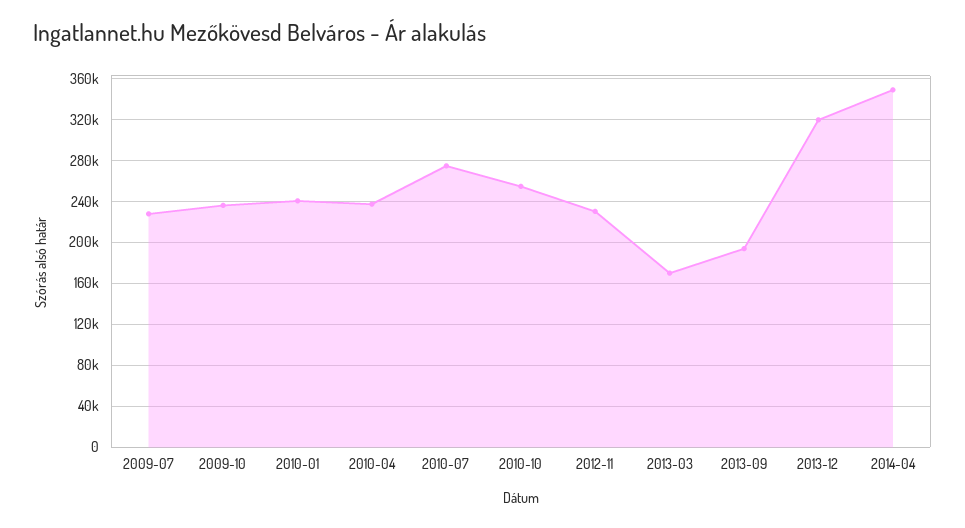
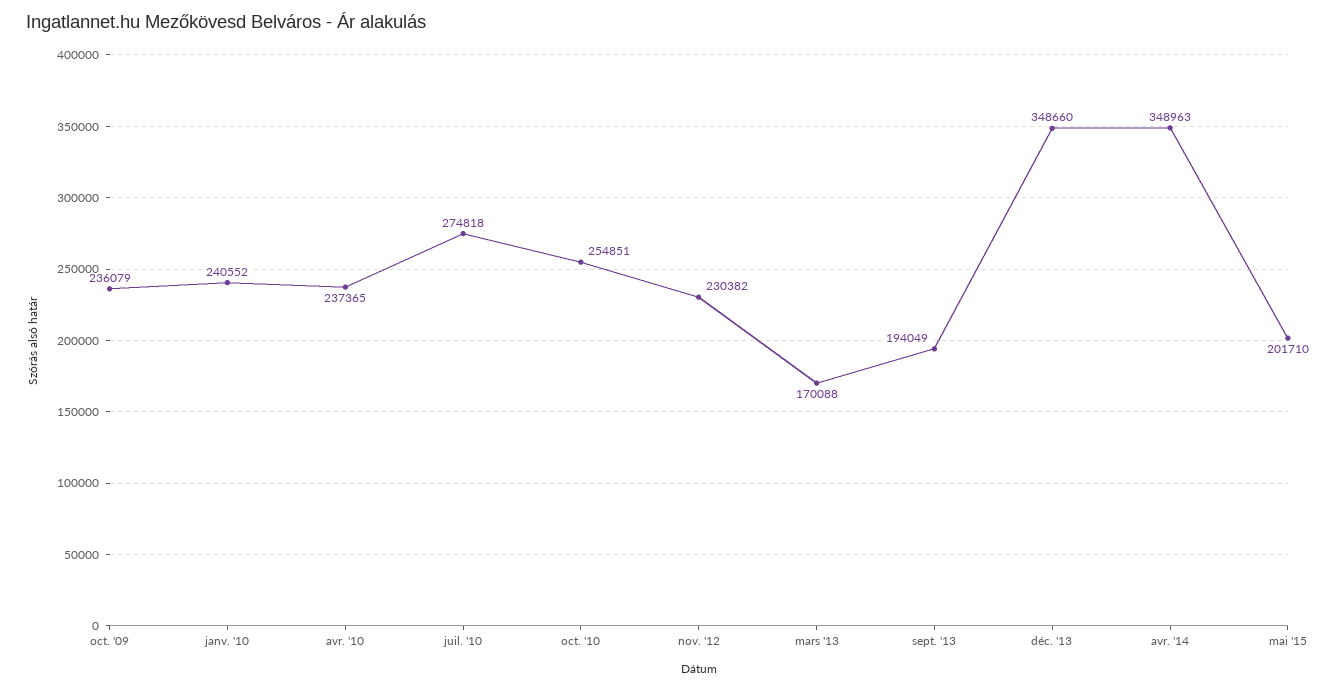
2009-07: 230000 -> none
2013-12: 320000 -> 348660
mai '15: none -> 201710

